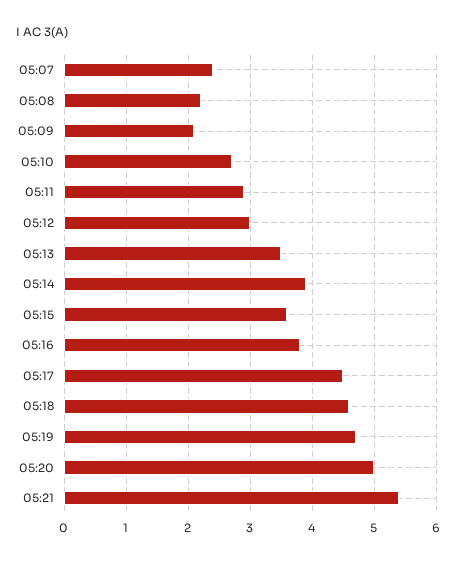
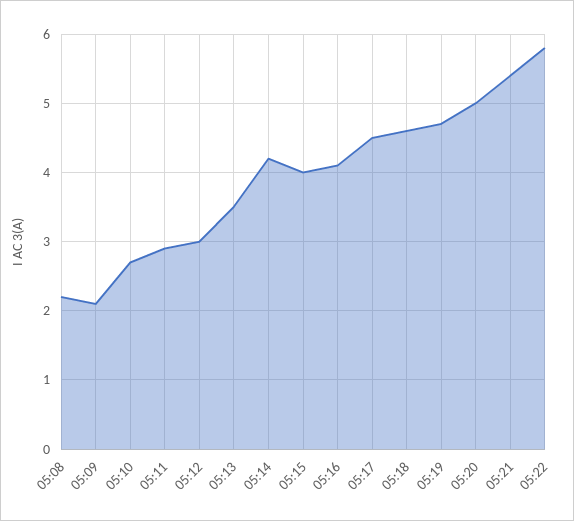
05:07: 2.4 -> none
05:14: 3.9 -> 4.2
05:15: 3.6 -> 4
05:16: 3.8 -> 4.1
05:22: none -> 5.8

